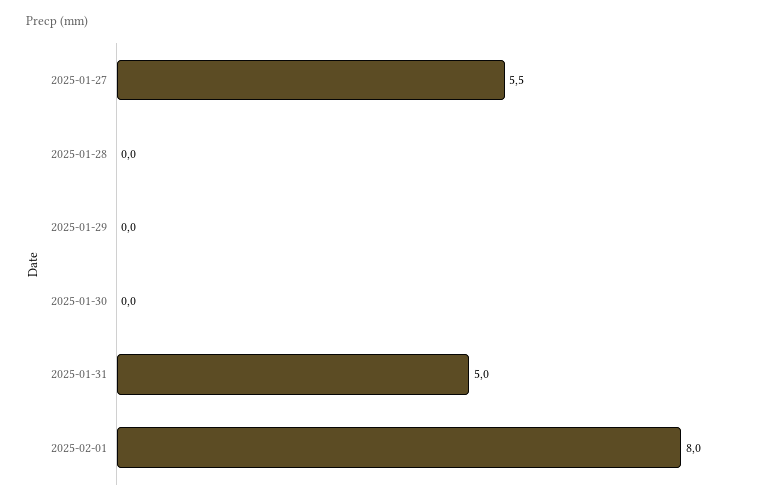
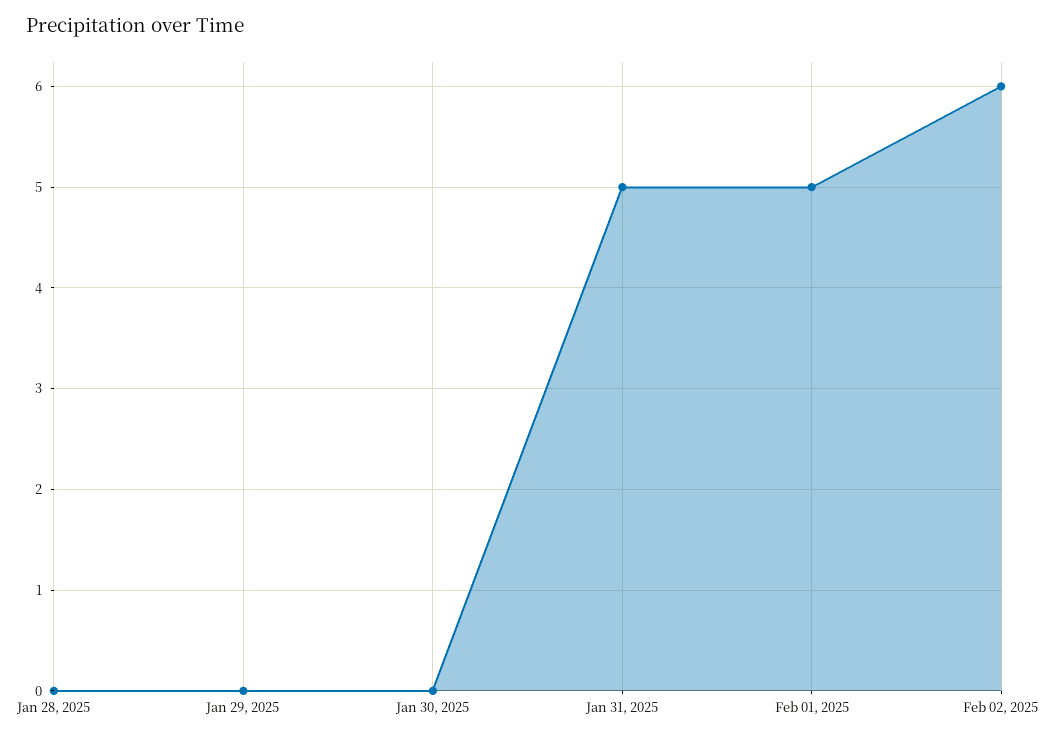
2025-01-27: 5.5 -> none
2025-02-01: 8 -> 5
Feb 02, 2025: none -> 6

